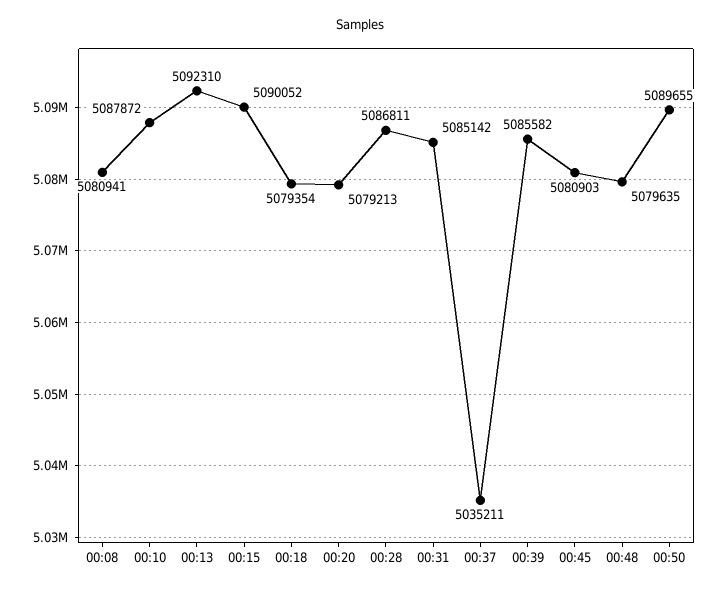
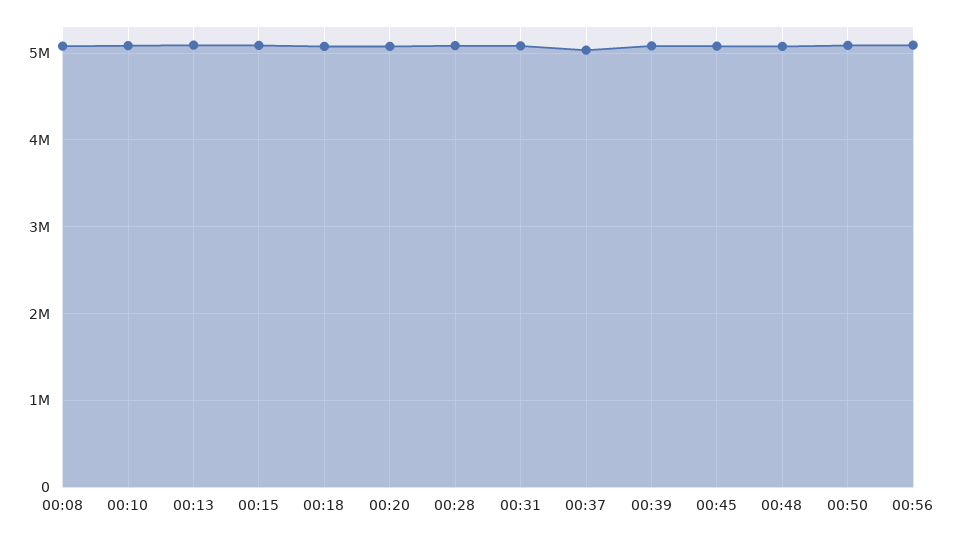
00:56: none -> 5100000

